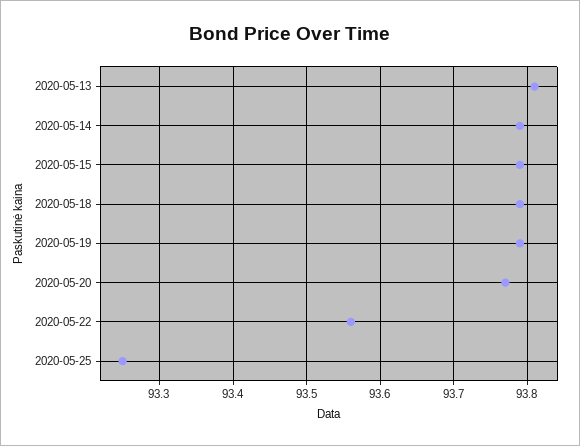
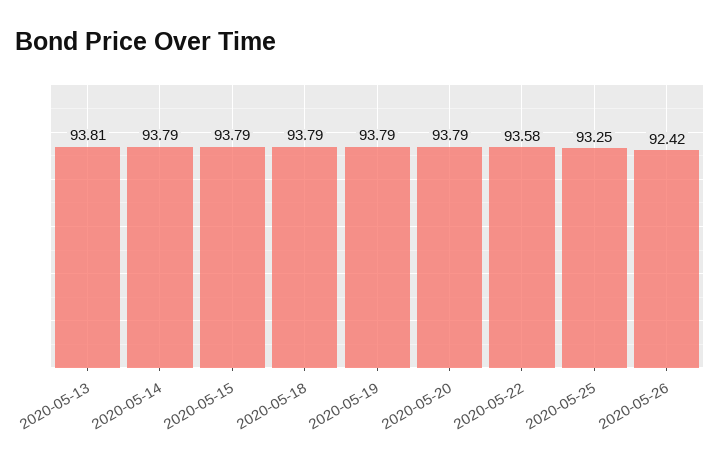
2020-05-20: 93.77 -> 93.79
2020-05-22: 93.56 -> 93.58
2020-05-26: none -> 92.42

